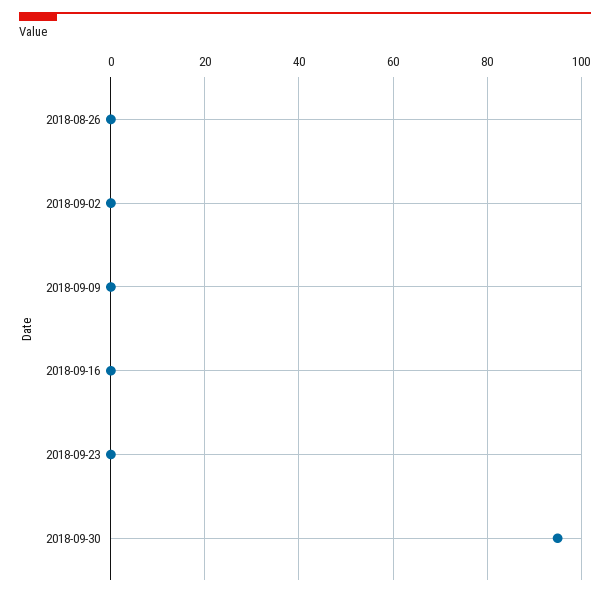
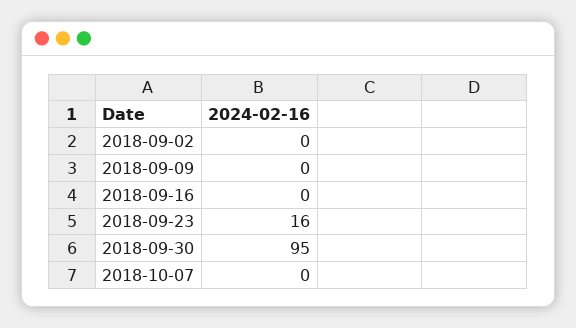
2018-08-26: 0 -> none
2018-09-23: 0 -> 16
2018-10-07: none -> 0

